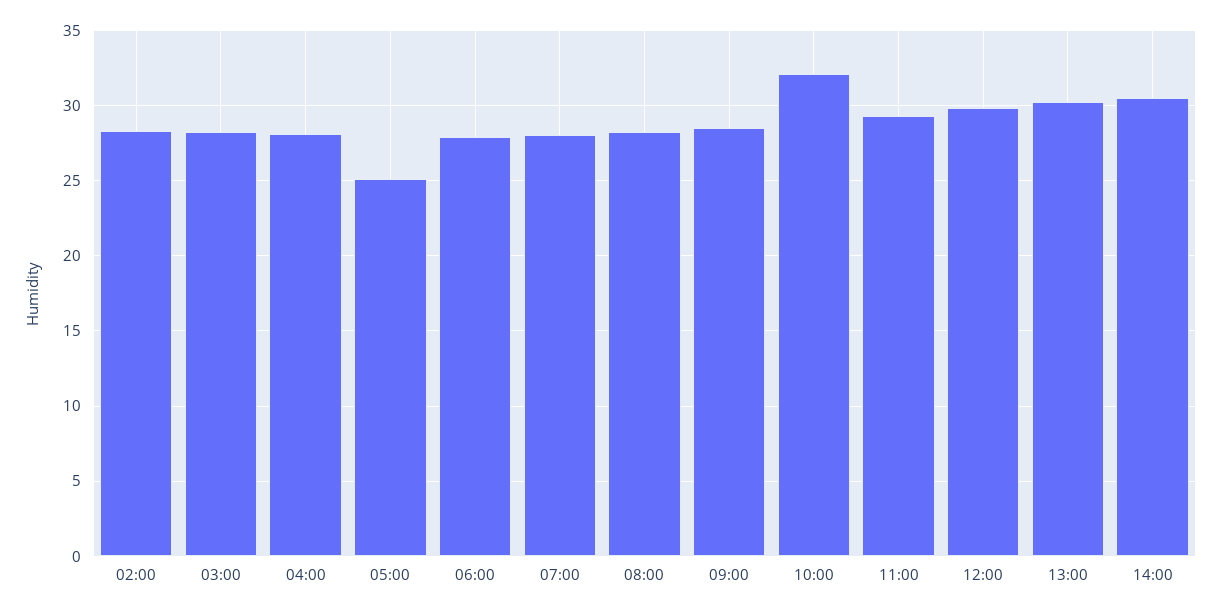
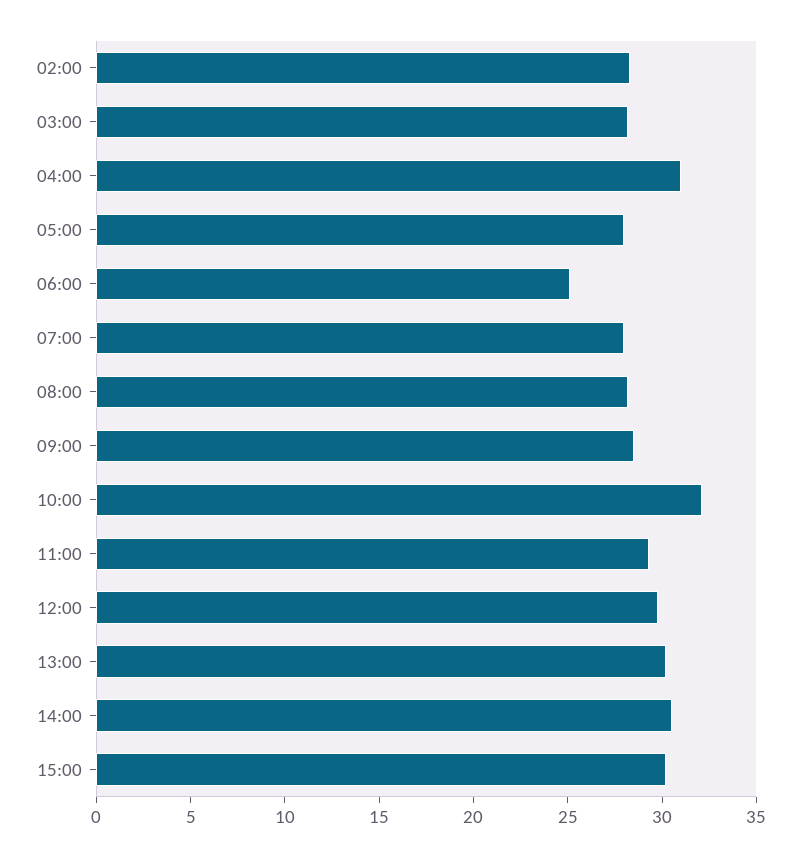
04:00: 28 -> 31
05:00: 25 -> 28
06:00: 28 -> 25
15:00: none -> 30

